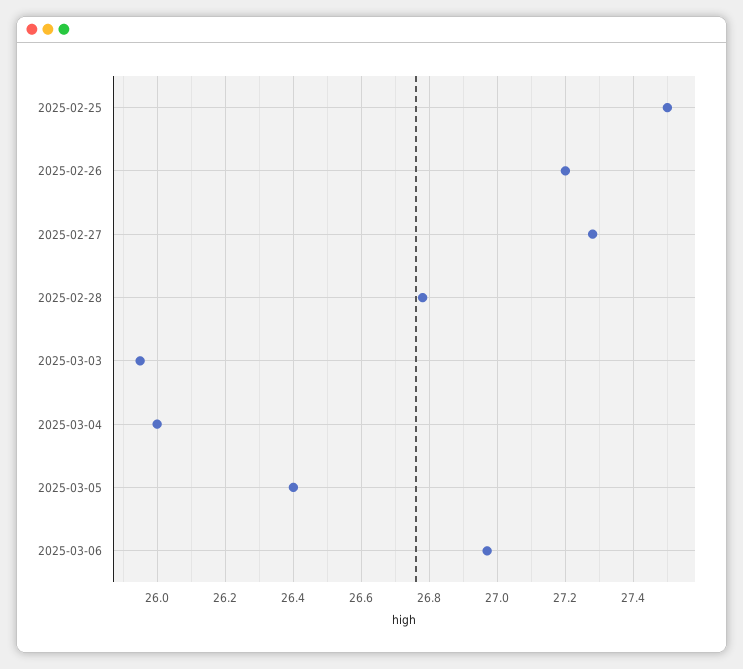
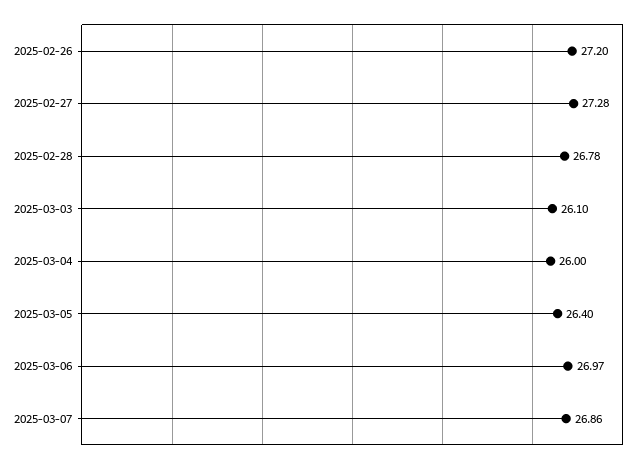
2025-02-25: 27.5 -> none
2025-03-03: 25.95 -> 26.1
2025-03-07: none -> 26.86

